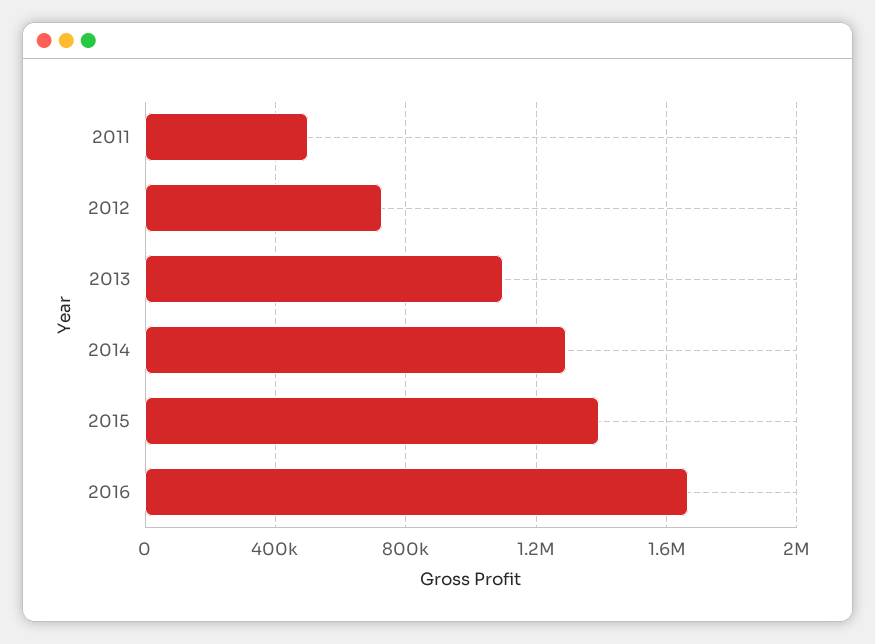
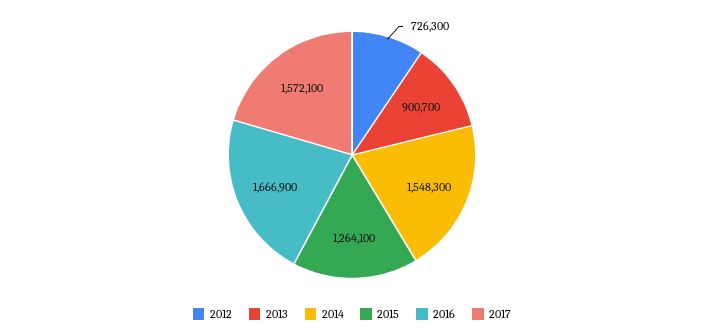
2011: 500000 -> none
2013: 1100000 -> 900700
2014: 1300000 -> 1548300
2015: 1400000 -> 1264100
2017: none -> 1572100

